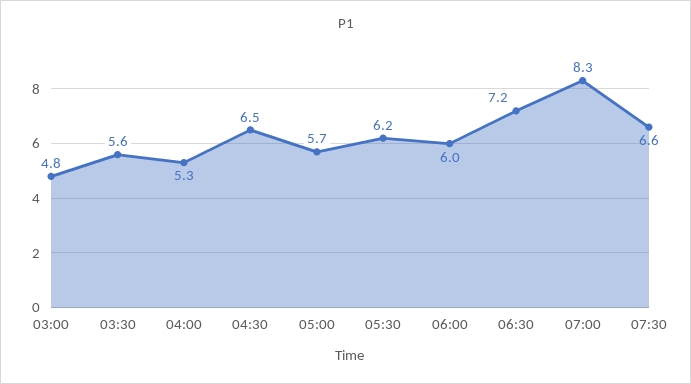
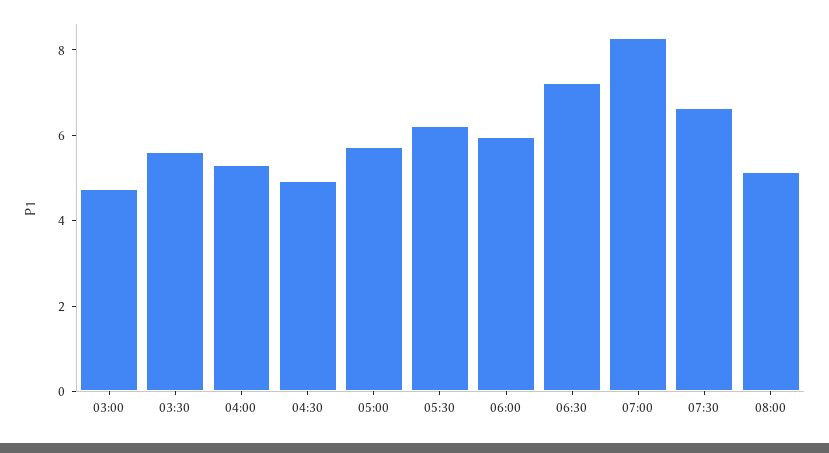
04:30: 6.5 -> 5
08:00: none -> 5

